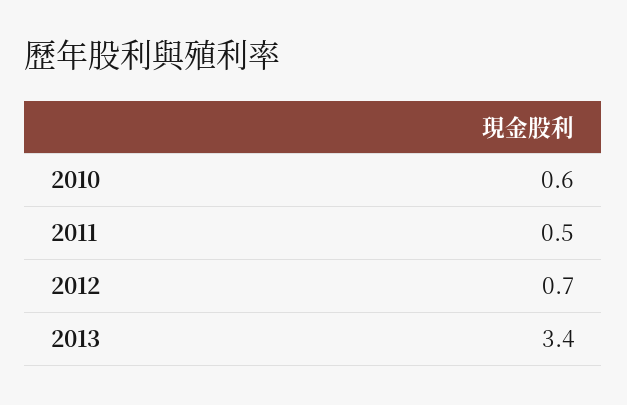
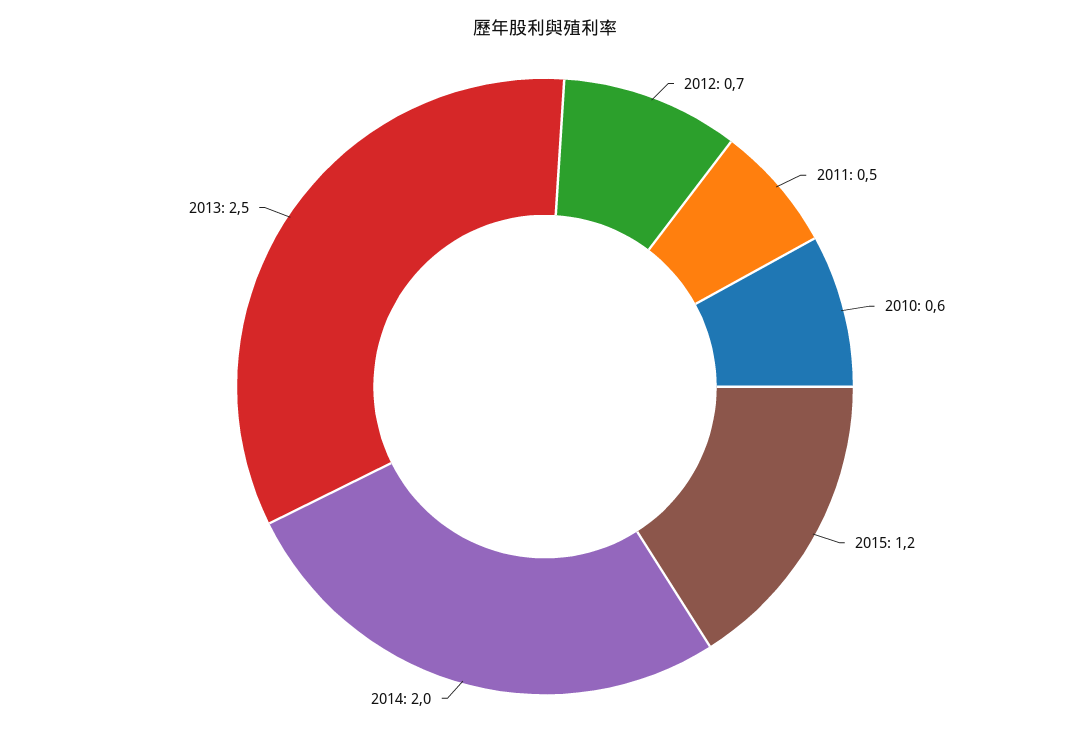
2013: 3.4 -> 2.5
2015: none -> 1.2
2014: none -> 2

